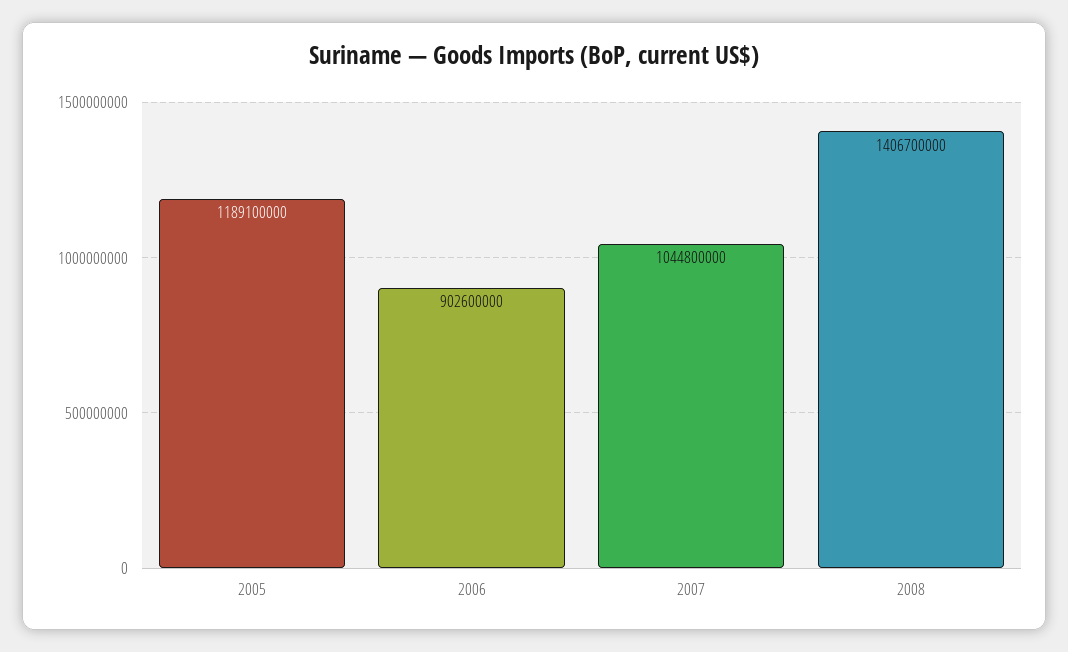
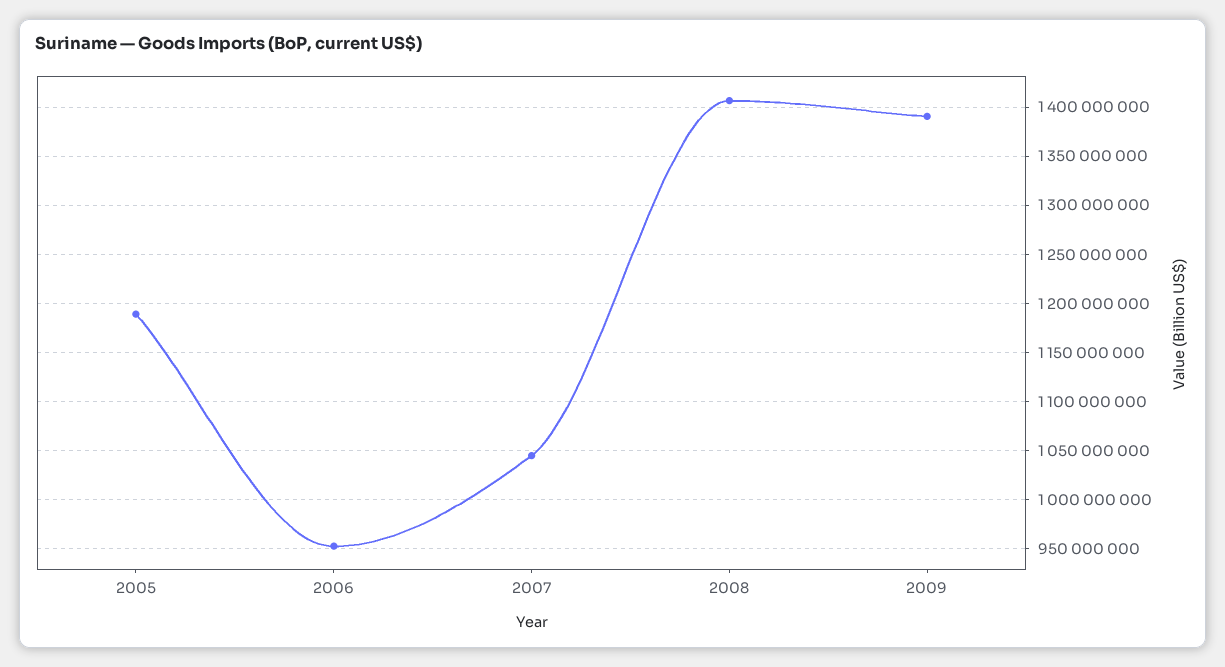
2006: 902600000 -> 950000000
2009: none -> 1390000000

